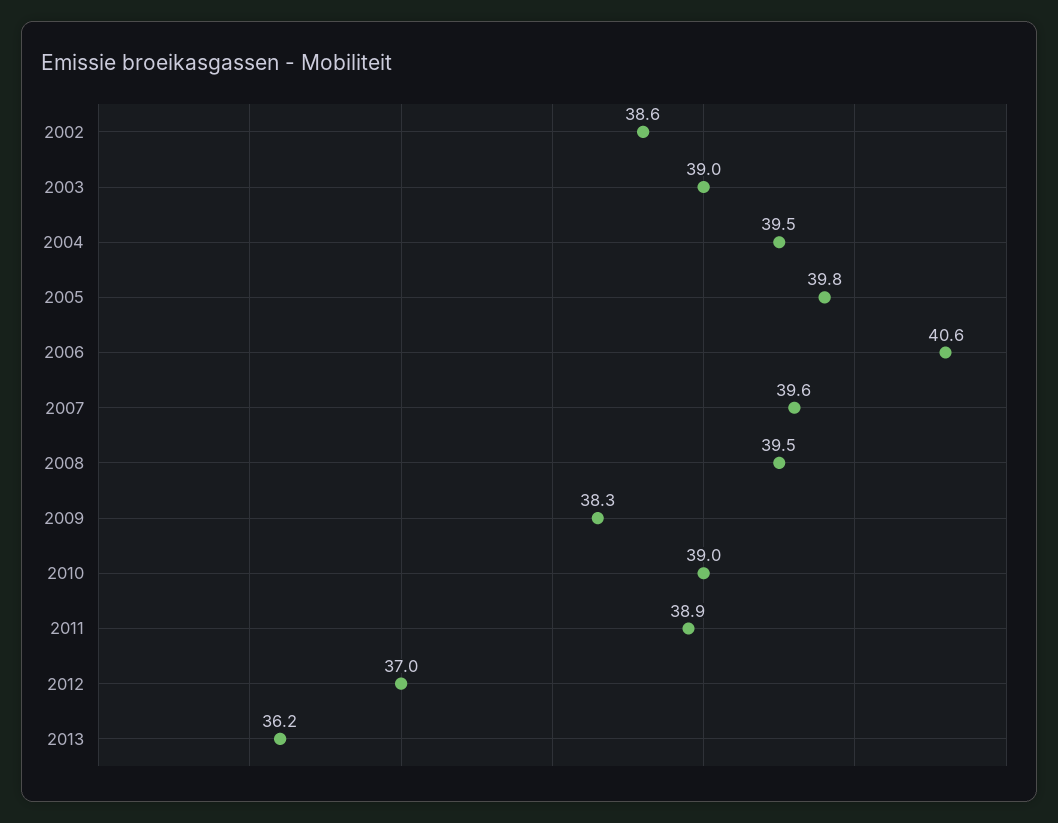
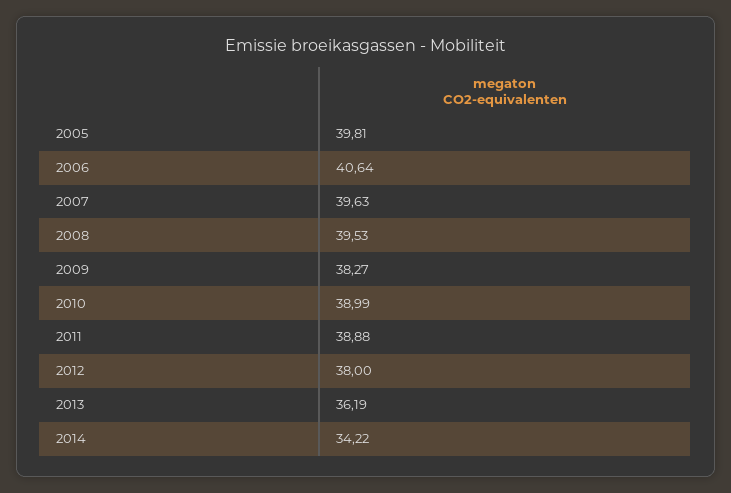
2002: 38.6 -> none
2003: 39 -> none
2004: 39.5 -> none
2012: 37 -> 38
2014: none -> 34.22

